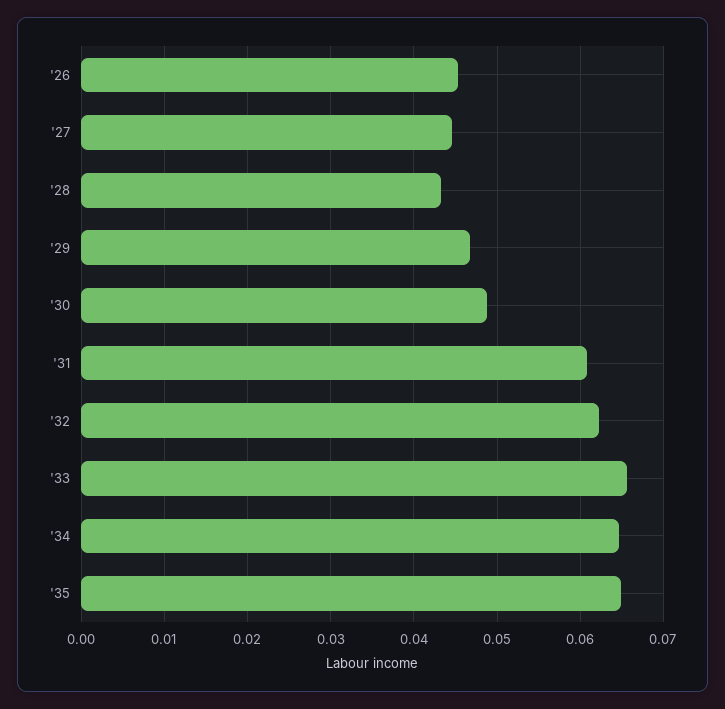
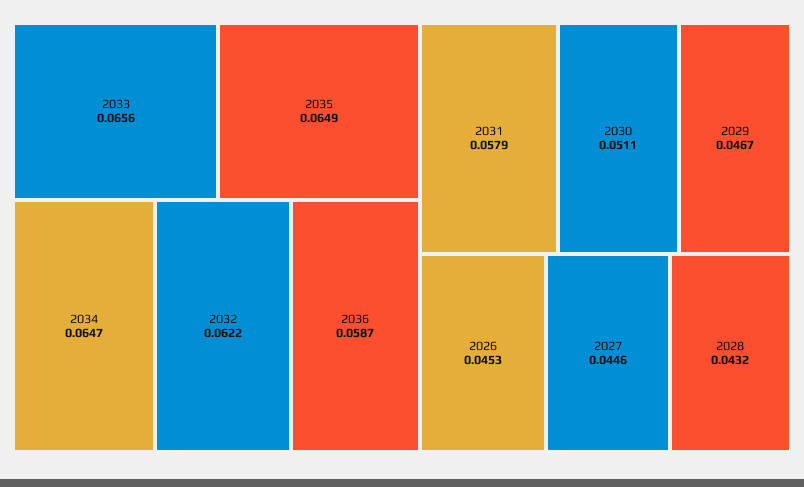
'30: 0.049 -> 0.0511
'31: 0.061 -> 0.0579
2036: none -> 0.0587

